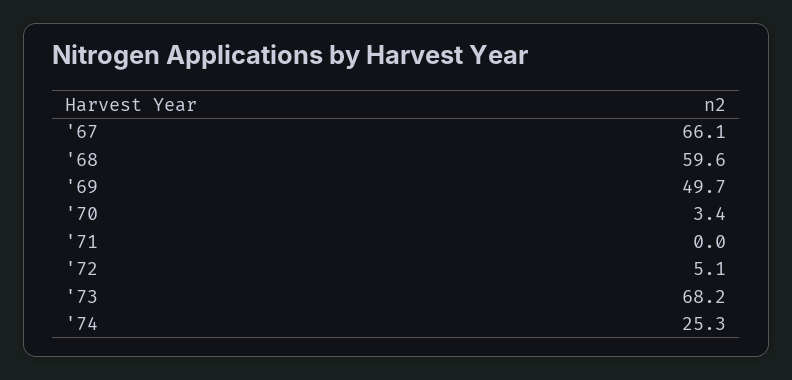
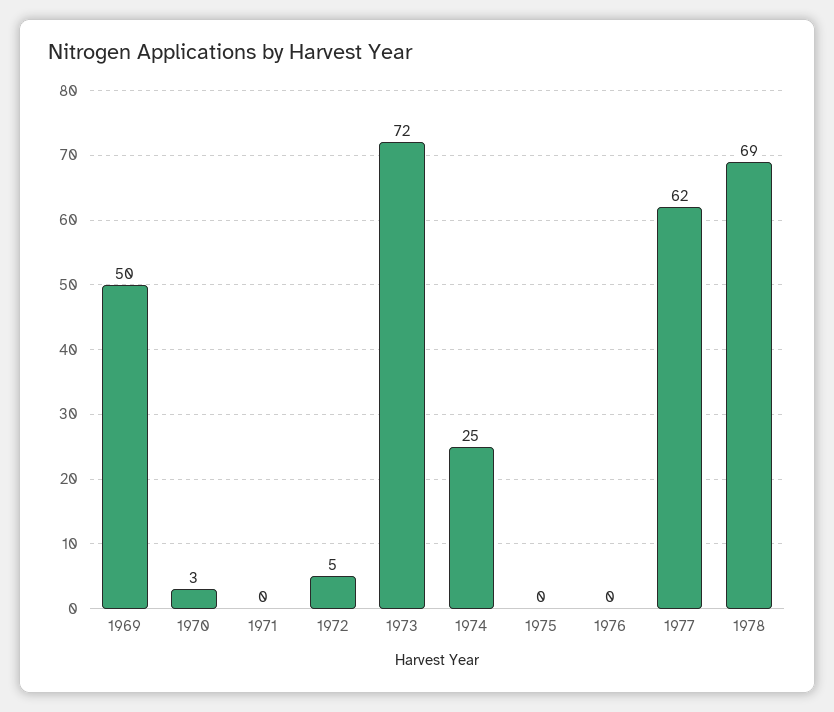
'67: 66.1 -> none
'68: 59.6 -> none
'73: 68.2 -> 72
1975: none -> 0
1976: none -> 0
1977: none -> 62
1978: none -> 69

